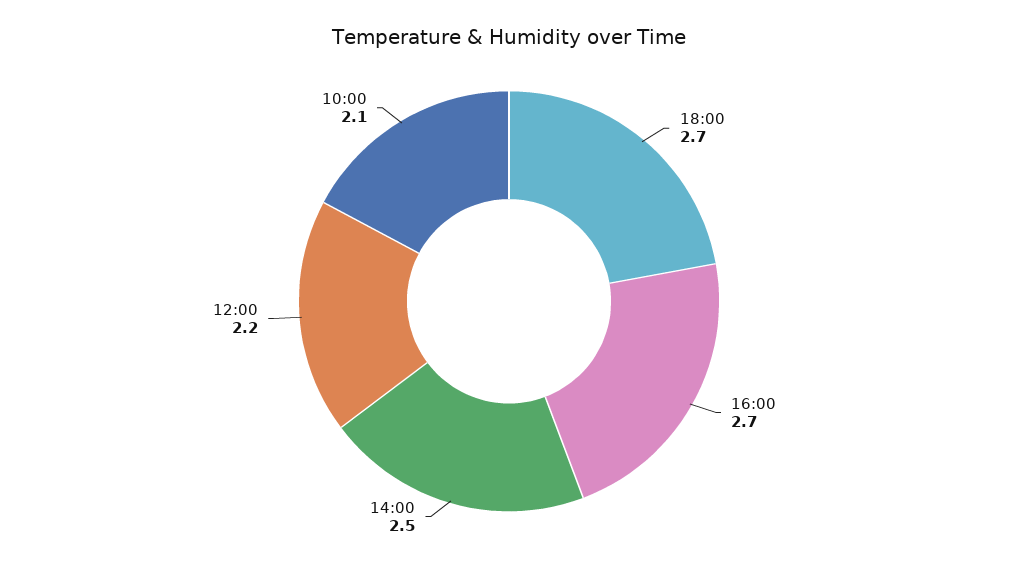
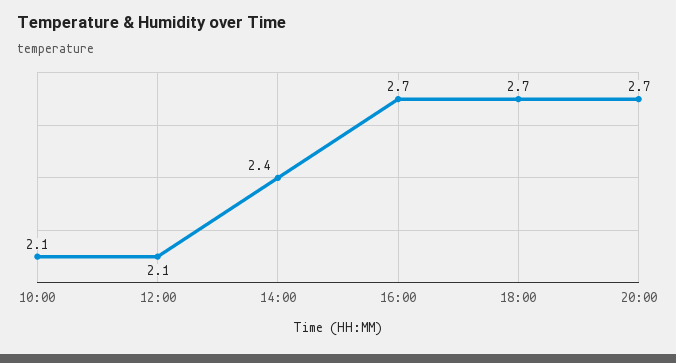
14:00: 2.5 -> 2.4
12:00: 2.2 -> 2.1
20:00: none -> 2.7

